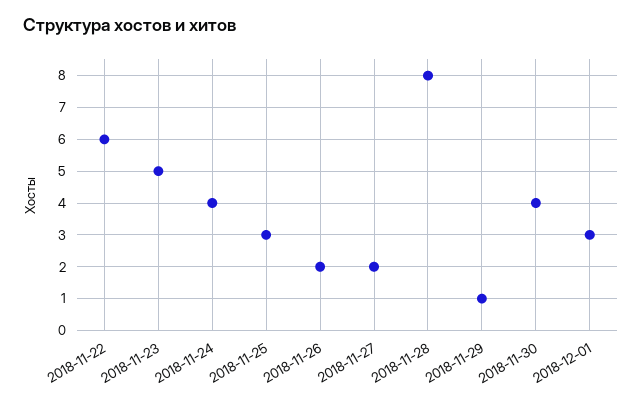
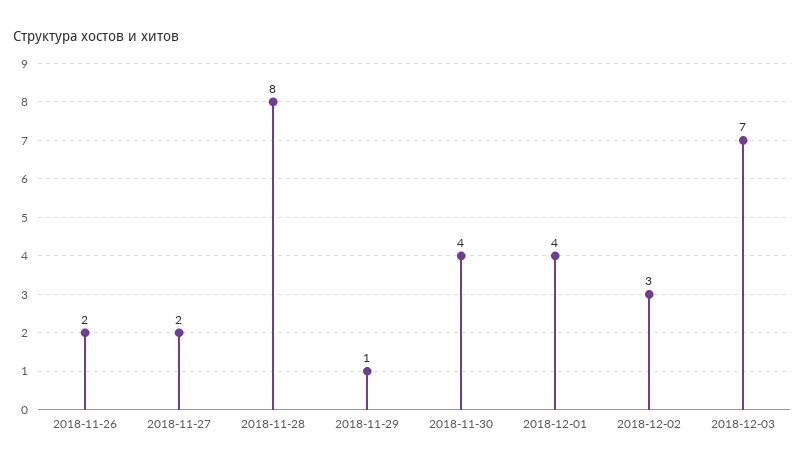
2018-11-22: 6 -> none
2018-11-23: 5 -> none
2018-11-24: 4 -> none
2018-11-25: 3 -> none
2018-12-01: 3 -> 4
2018-12-02: none -> 3
2018-12-03: none -> 7

